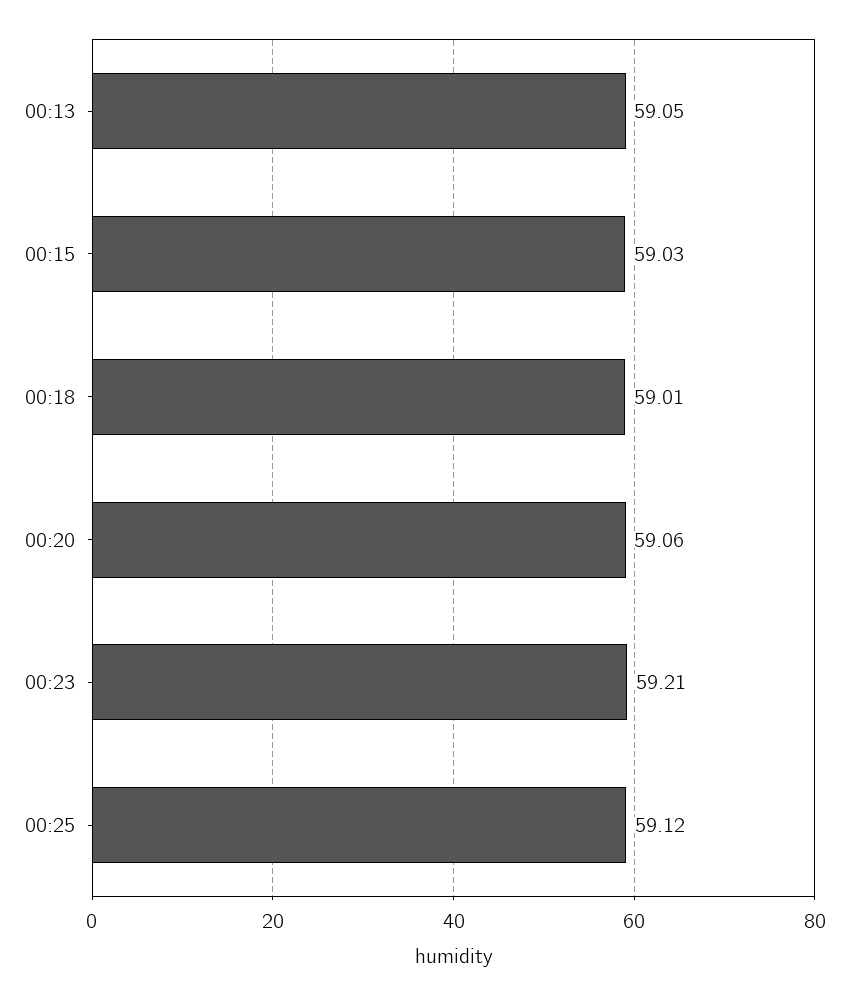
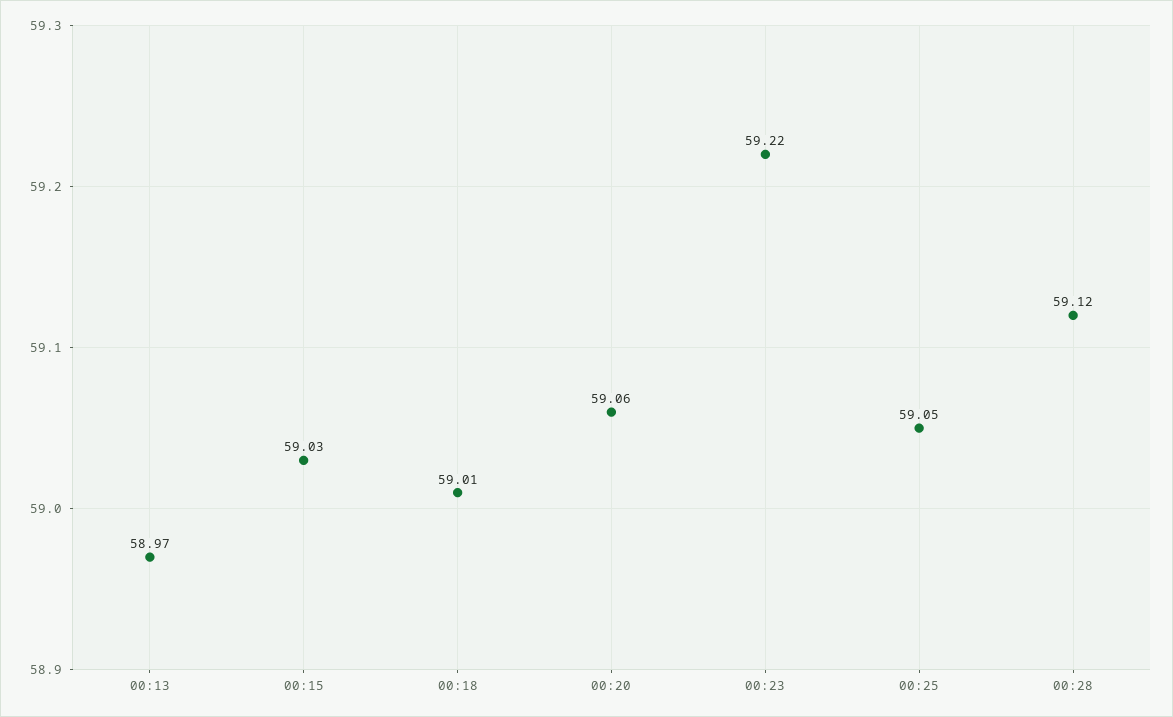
00:13: 59.05 -> 58.97
00:23: 59.21 -> 59.22
00:25: 59.12 -> 59.05
00:28: none -> 59.12

